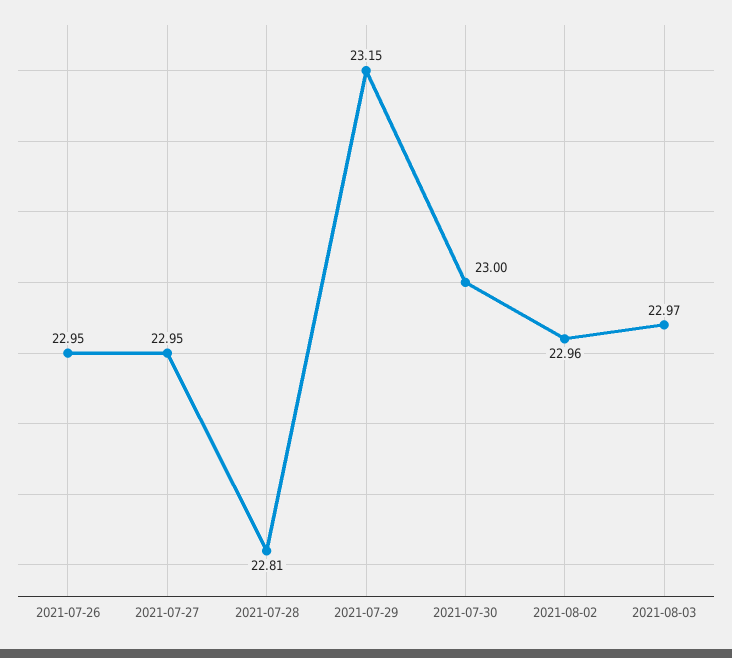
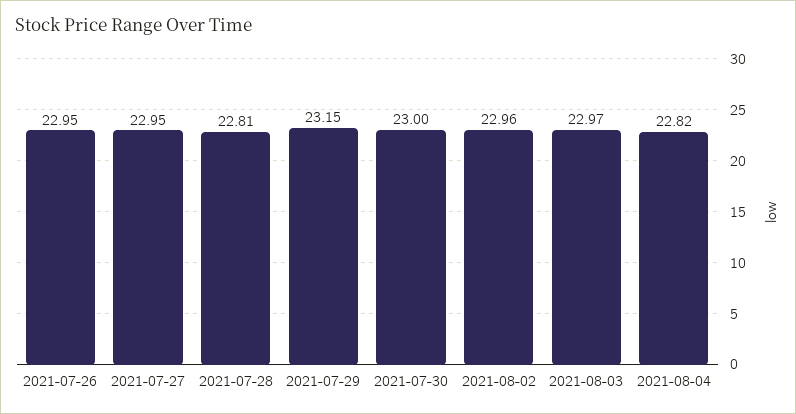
2021-08-04: none -> 22.82

